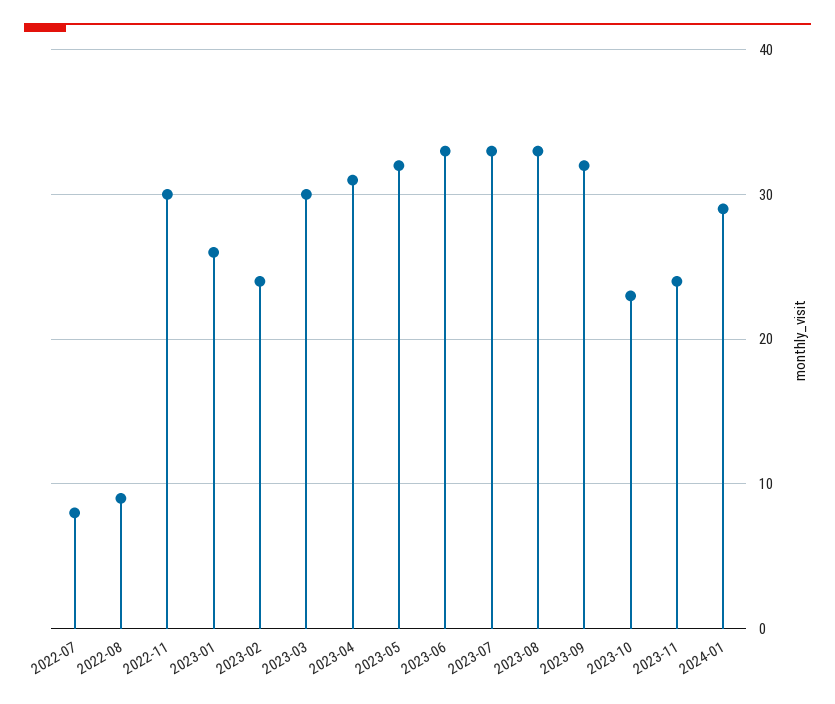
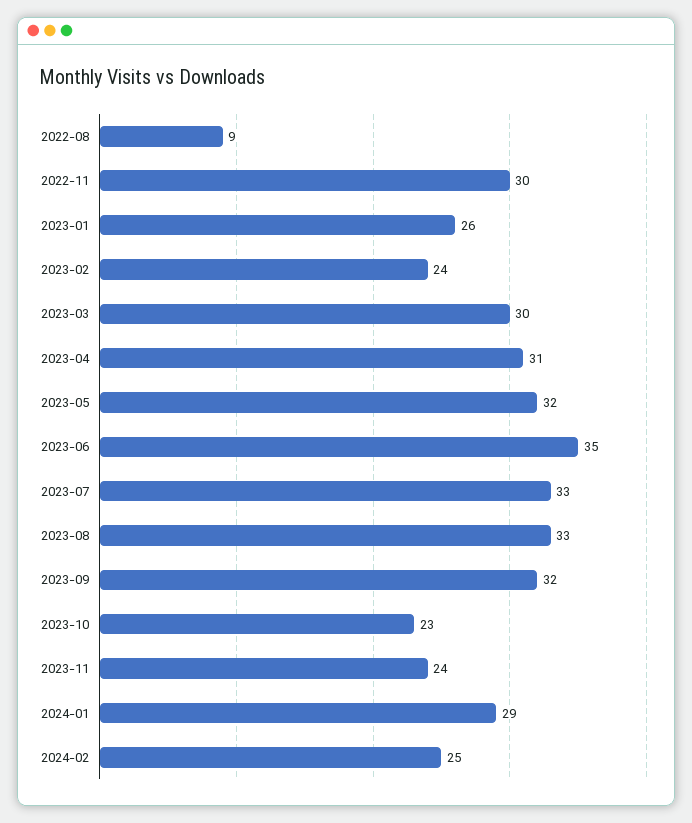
2022-07: 8 -> none
2023-06: 33 -> 35
2024-02: none -> 25

